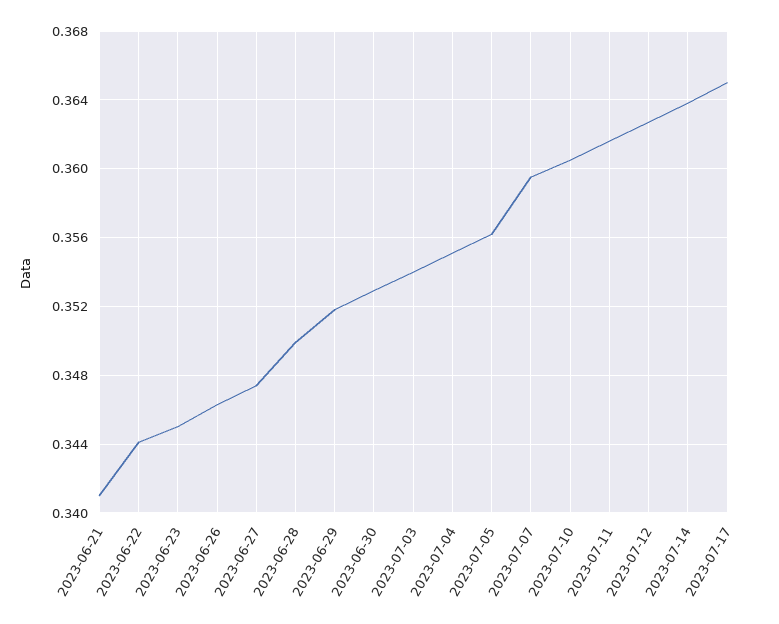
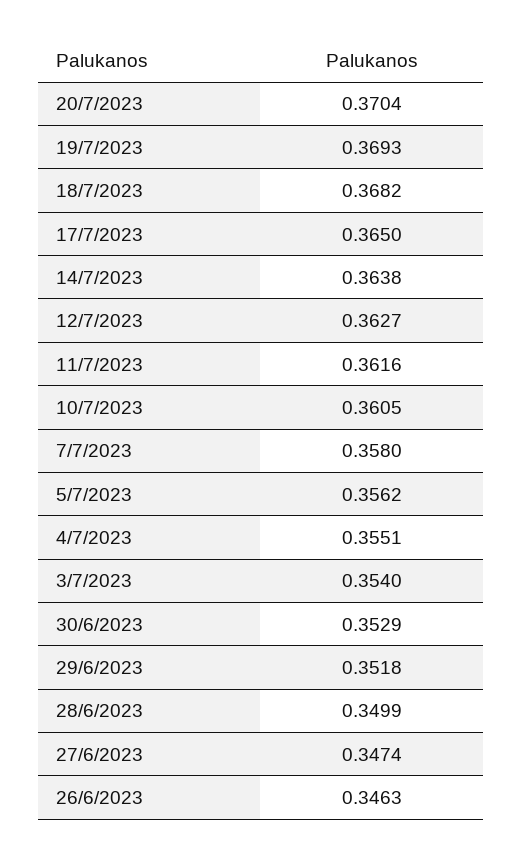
2023-06-21: 0.341 -> none
2023-06-22: 0.344 -> none
2023-06-23: 0.345 -> none
2023-07-07: 0.3595 -> 0.358
20/7/2023: none -> 0.3704
19/7/2023: none -> 0.3693
18/7/2023: none -> 0.3682

